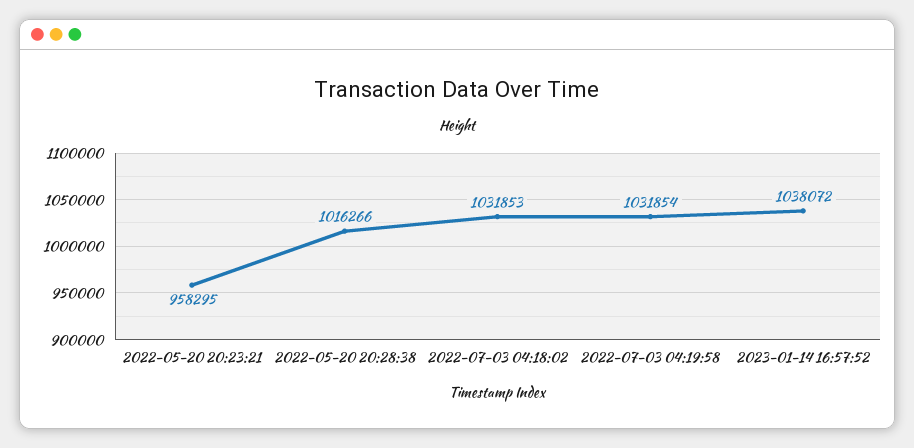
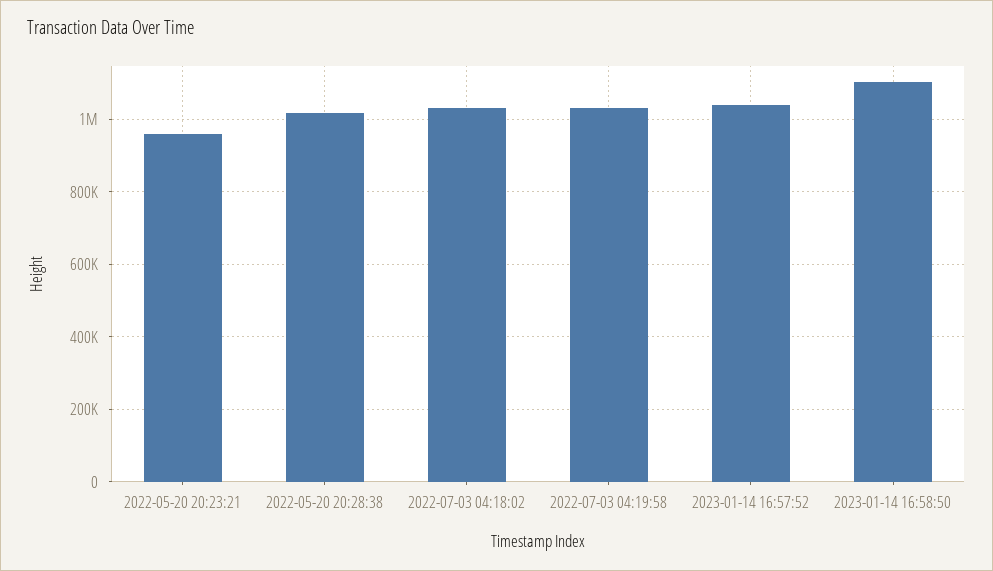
2023-01-14 16:58:50: none -> 1100000

